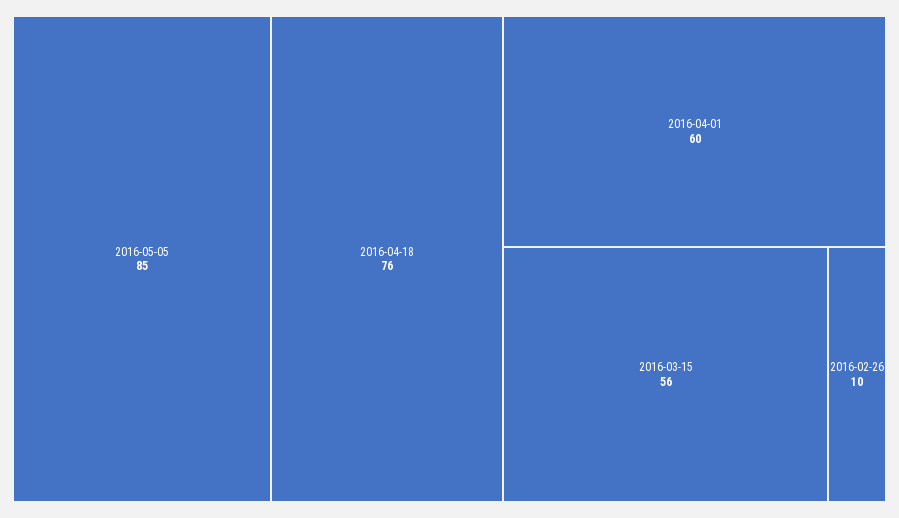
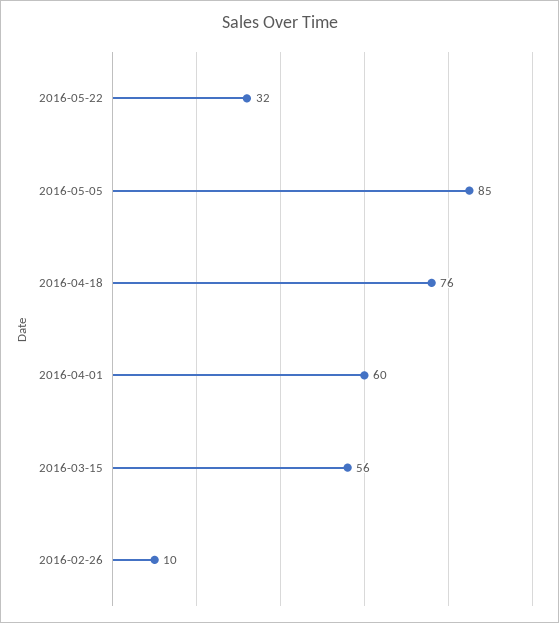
2016-05-22: none -> 32

